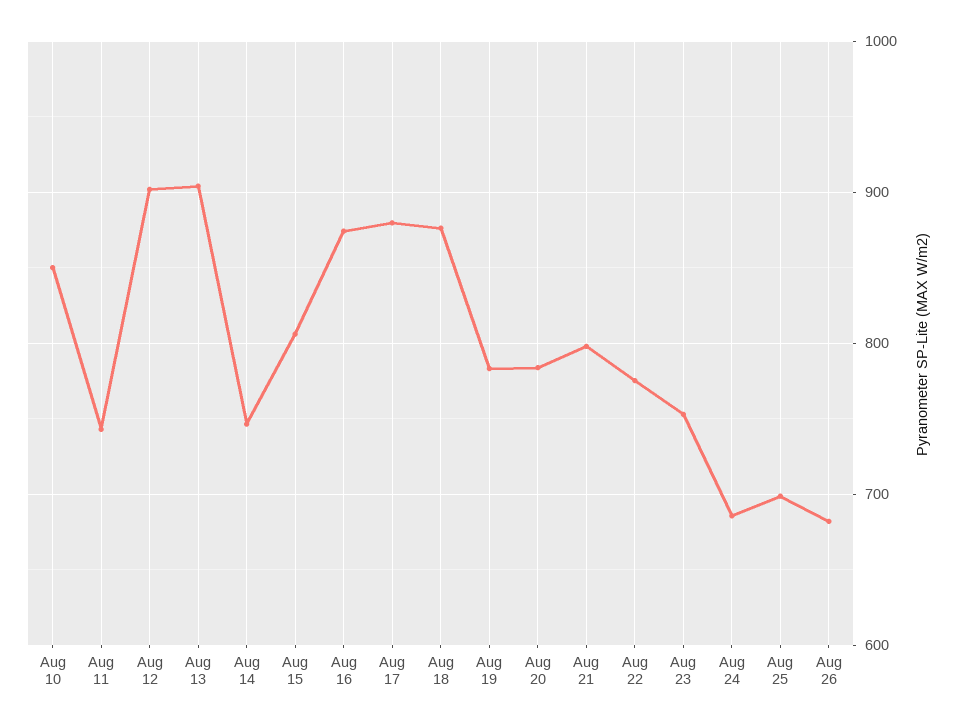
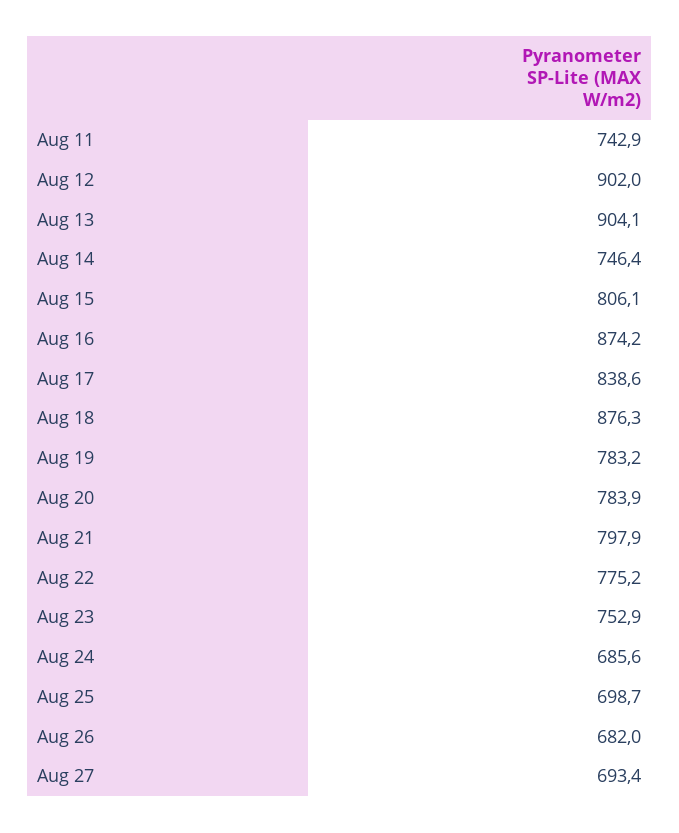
Aug 10: 850 -> none
Aug 17: 880 -> 838.6
Aug 27: none -> 693.4

